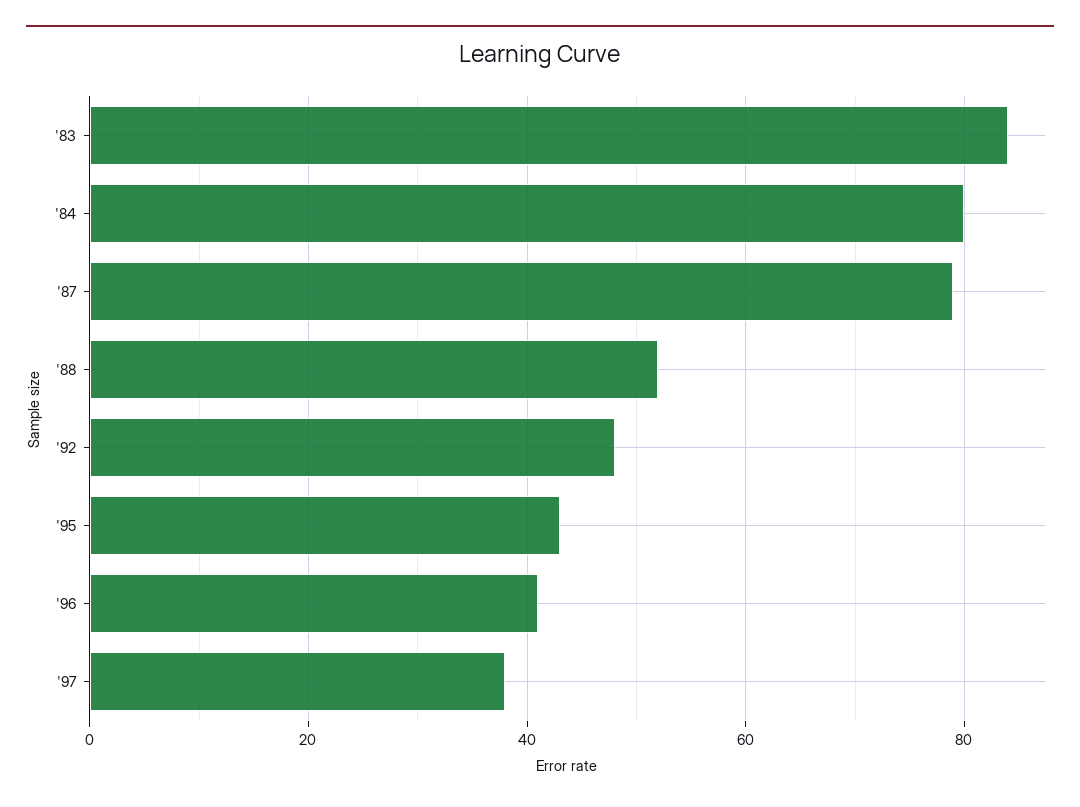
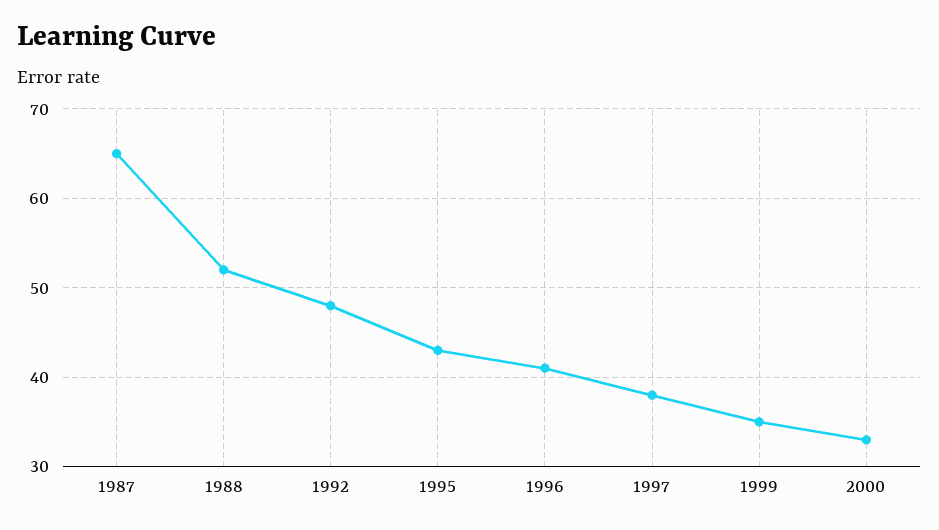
'83: 85 -> none
'84: 80 -> none
'87: 80 -> 65
1999: none -> 35
2000: none -> 33

